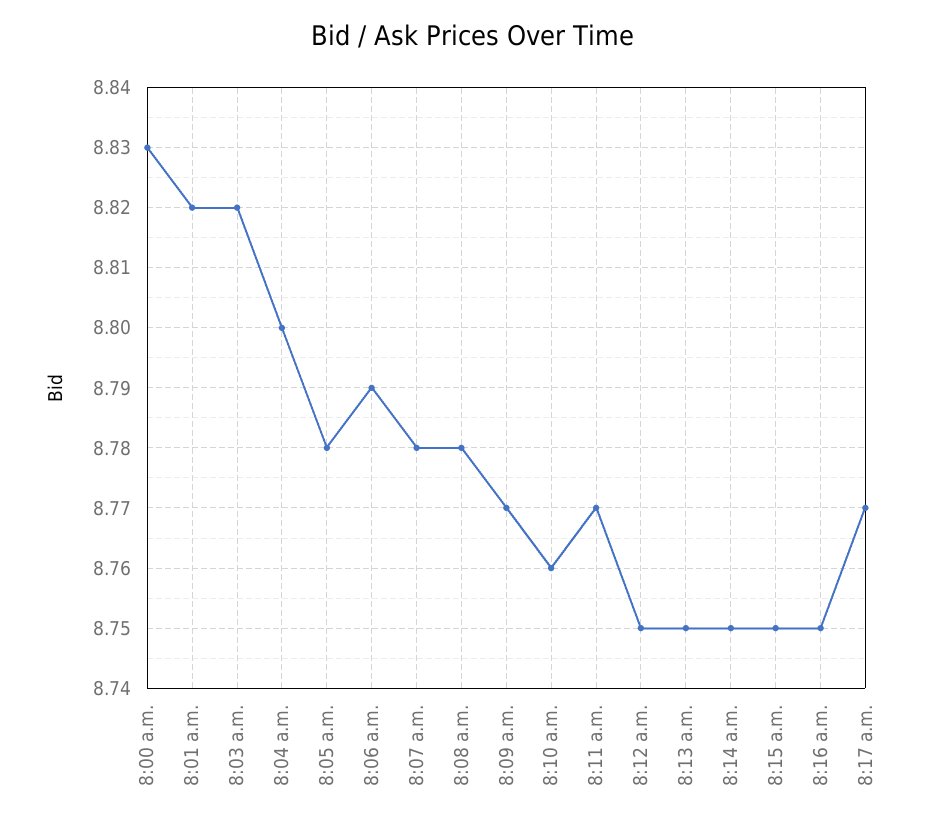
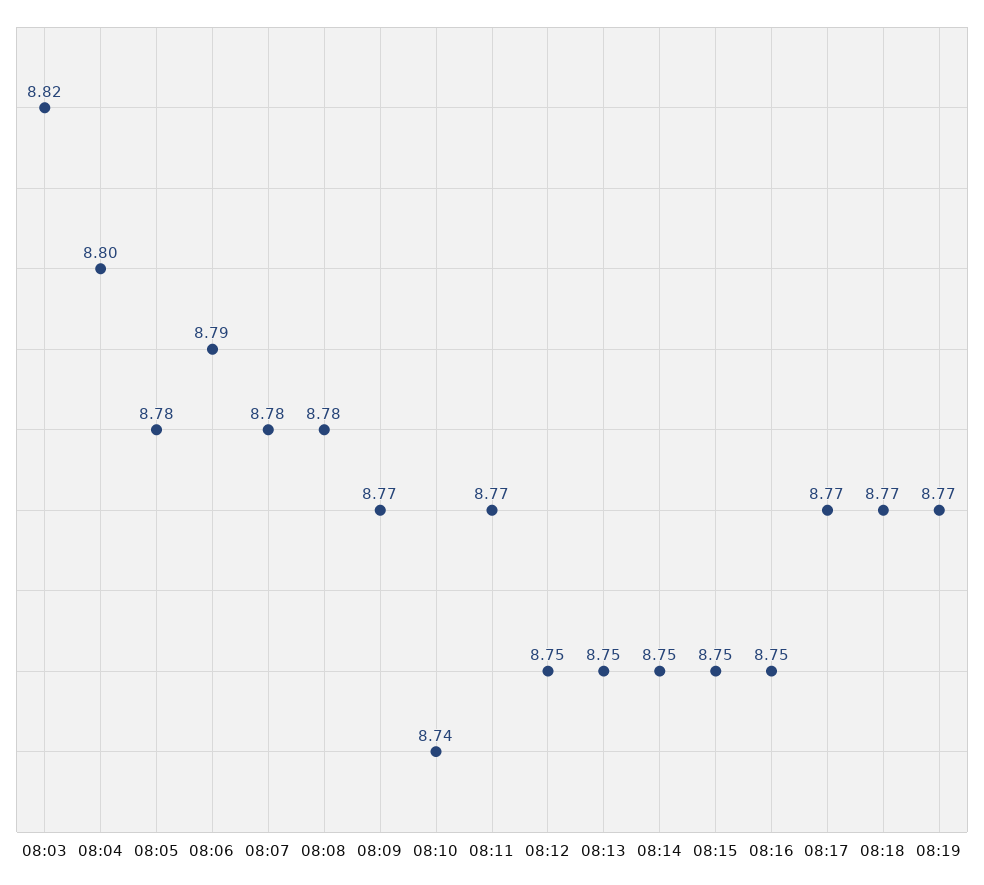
8:00 a.m.: 8.83 -> none
8:01 a.m.: 8.82 -> none
8:10 a.m.: 8.76 -> 8.74
08:18: none -> 8.77
08:19: none -> 8.77

